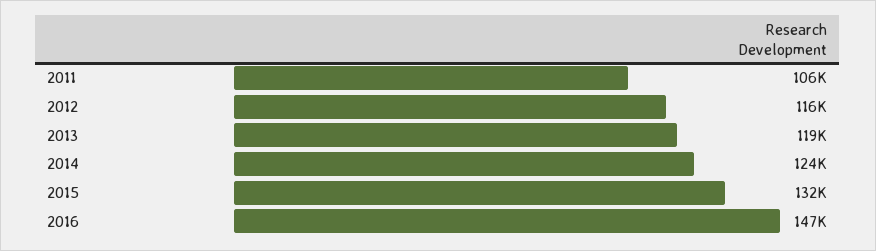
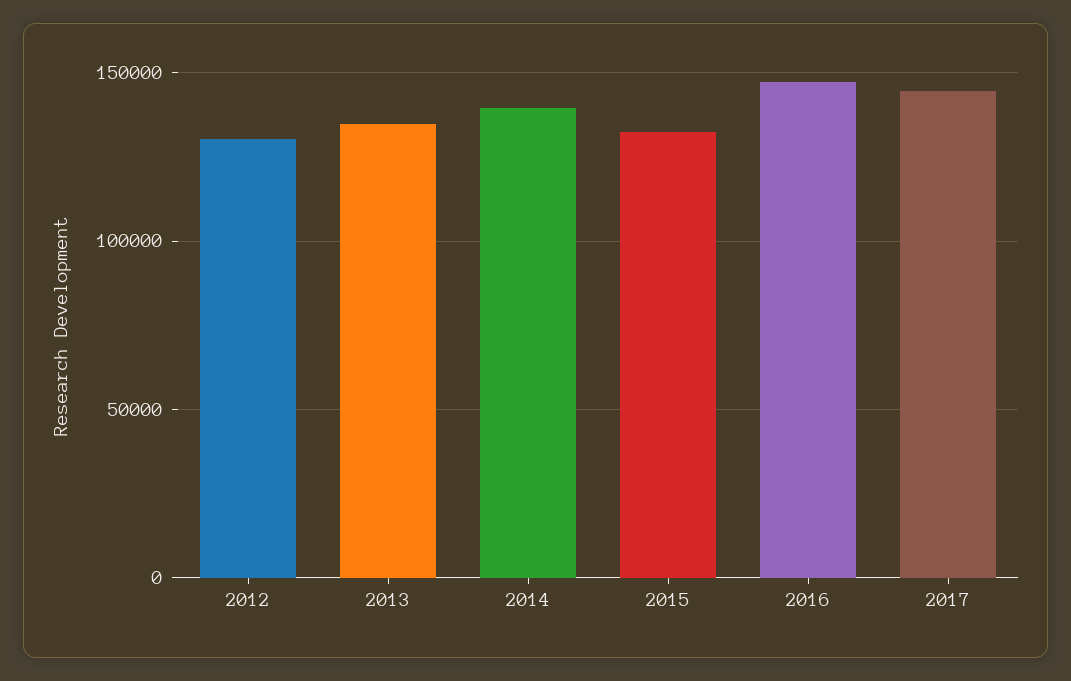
2011: 106000 -> none
2012: 116000 -> 130000
2013: 119000 -> 135000
2014: 124000 -> 140000
2017: none -> 145000

